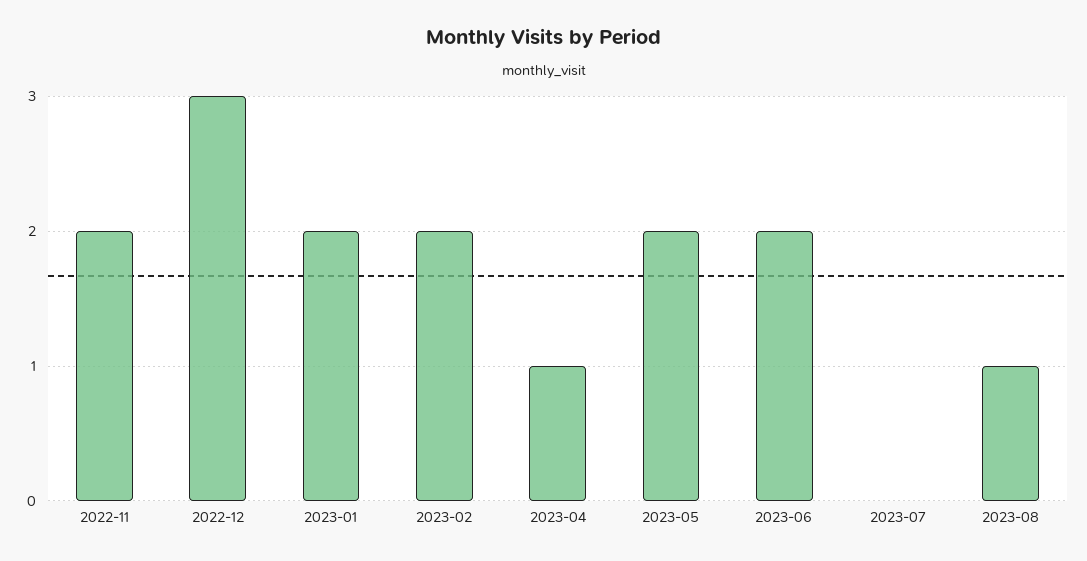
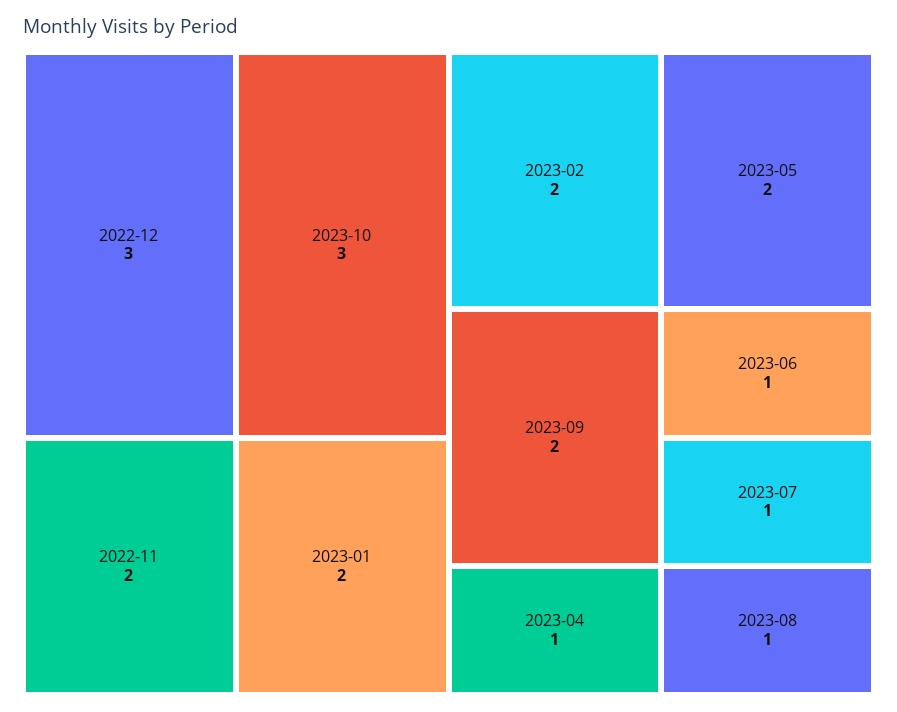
2023-06: 2 -> 1
2023-07: 0 -> 1
2023-10: none -> 3
2023-09: none -> 2

